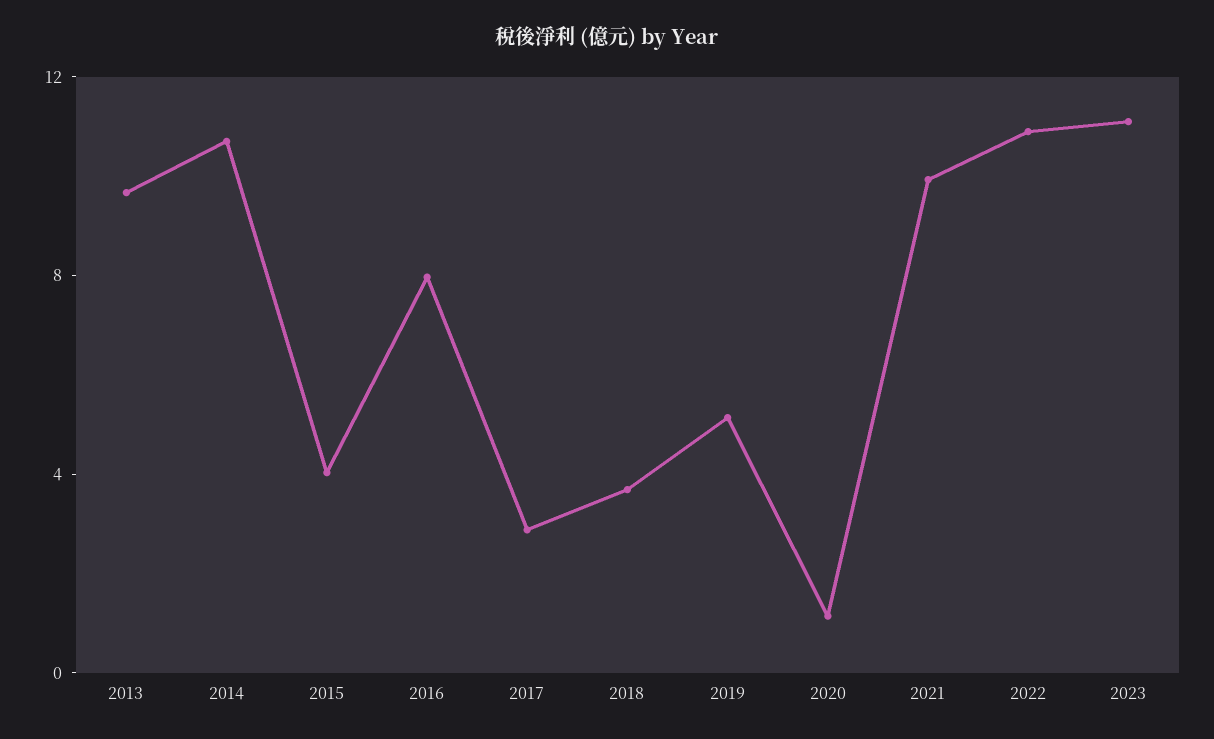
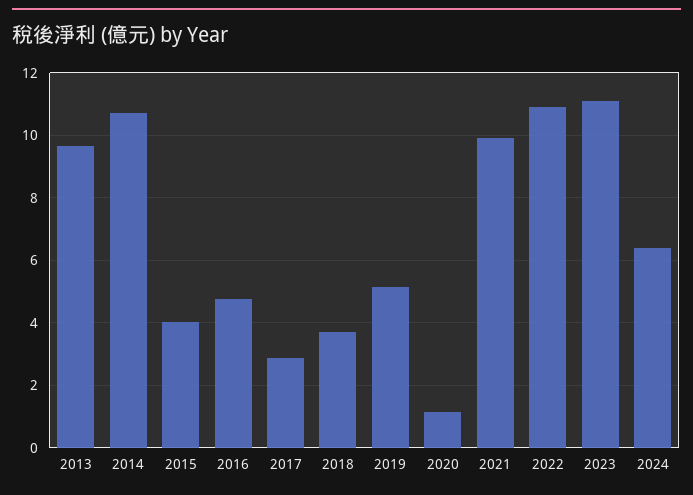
2016: 8 -> 4.8
2024: none -> 6.4

